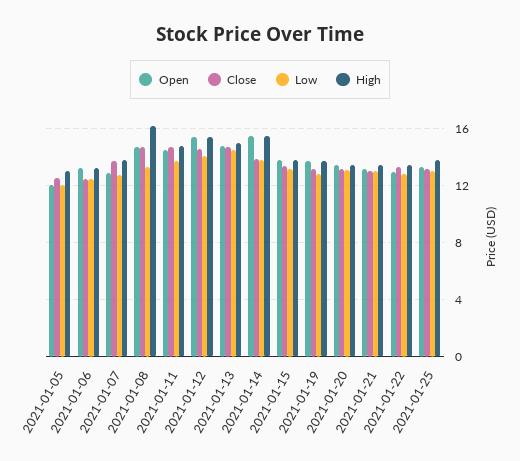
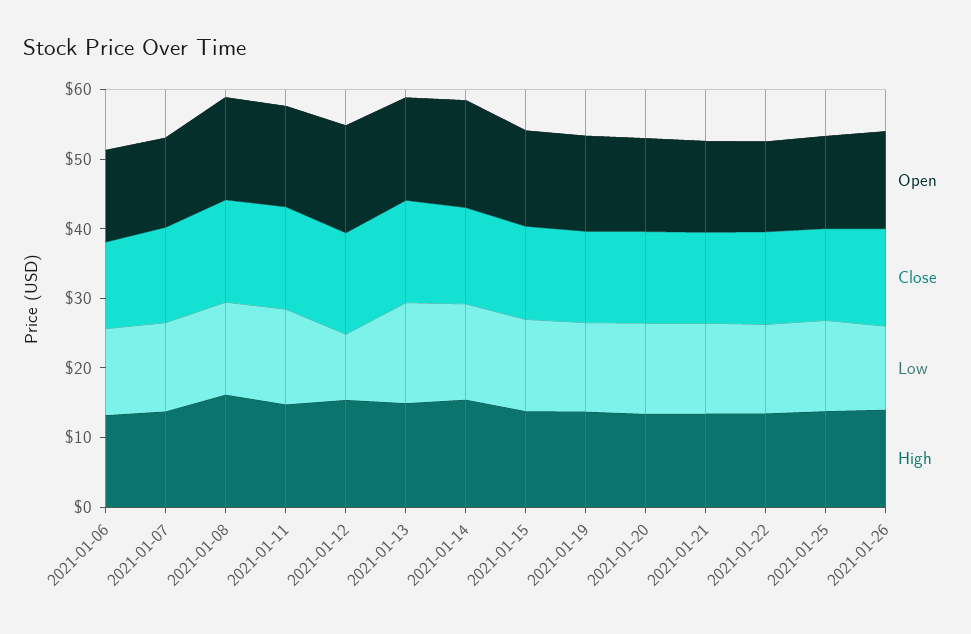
Open, 2021-01-05: 12 -> none
Close, 2021-01-05: 12.5 -> none
Low, 2021-01-05: 12 -> none
High, 2021-01-05: 13 -> none
Low, 2021-01-12: 14 -> 10
Open, 2021-01-26: none -> 14
Close, 2021-01-26: none -> 14
Low, 2021-01-26: none -> 12
High, 2021-01-26: none -> 14

